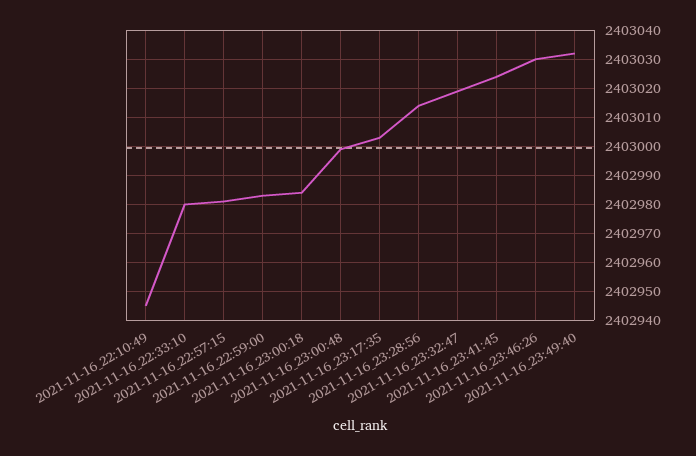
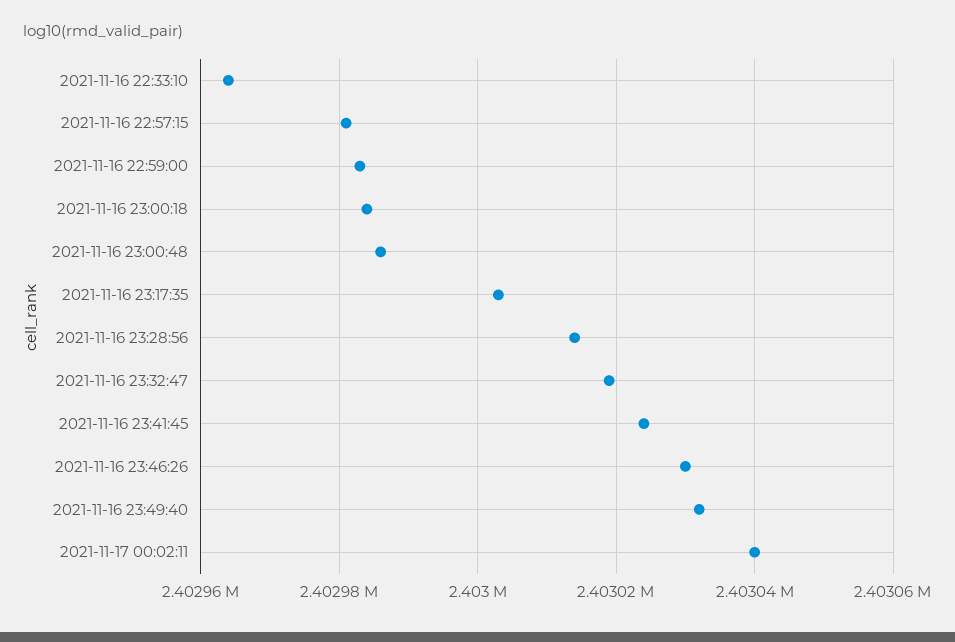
2021-11-16_22:10:49: 2402945 -> none
2021-11-16_22:33:10: 2402980 -> 2402965
2021-11-16_23:00:48: 2403000 -> 2402985
2021-11-17 00:02:11: none -> 2403040

